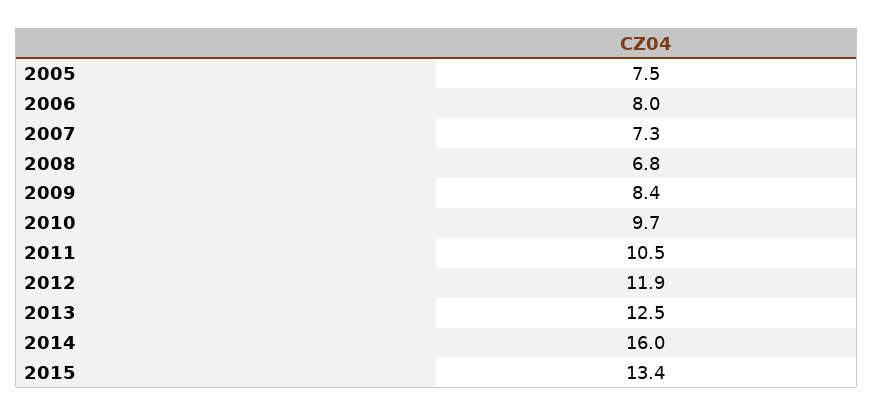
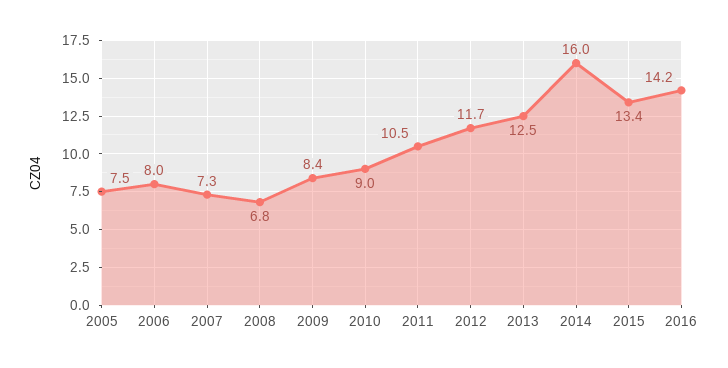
2010: 9.7 -> 9
2012: 11.9 -> 11.7
2016: none -> 14.2

